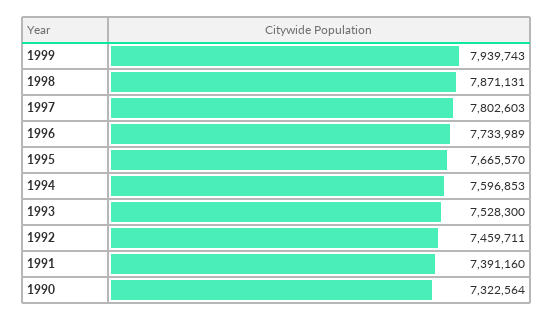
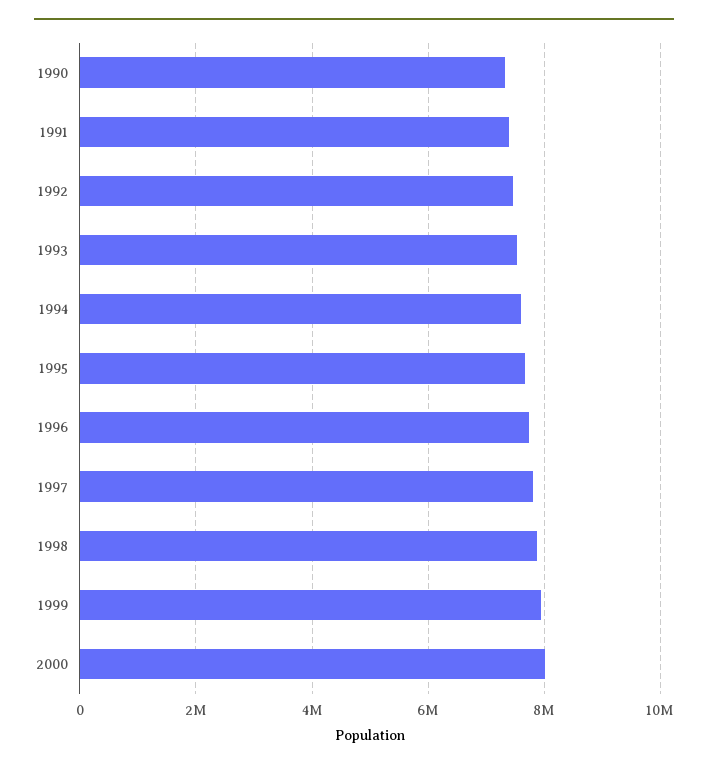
2000: none -> 8000000

